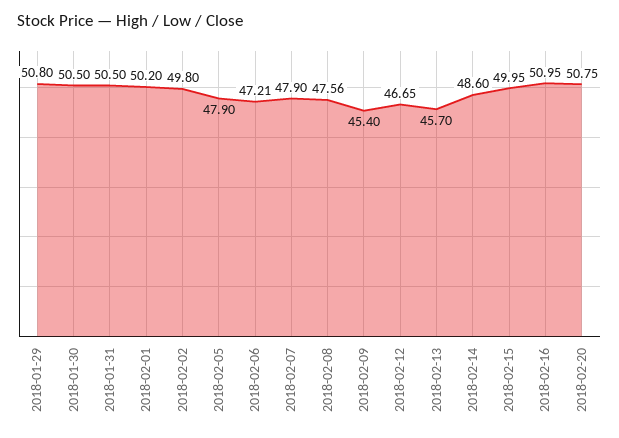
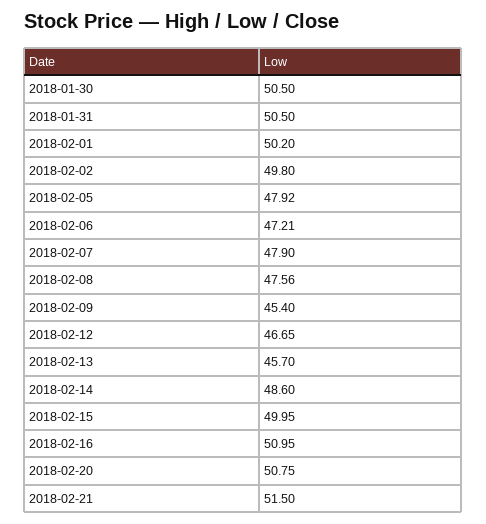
2018-01-29: 50.8 -> none
2018-02-05: 47.9 -> 47.92
2018-02-21: none -> 51.5

